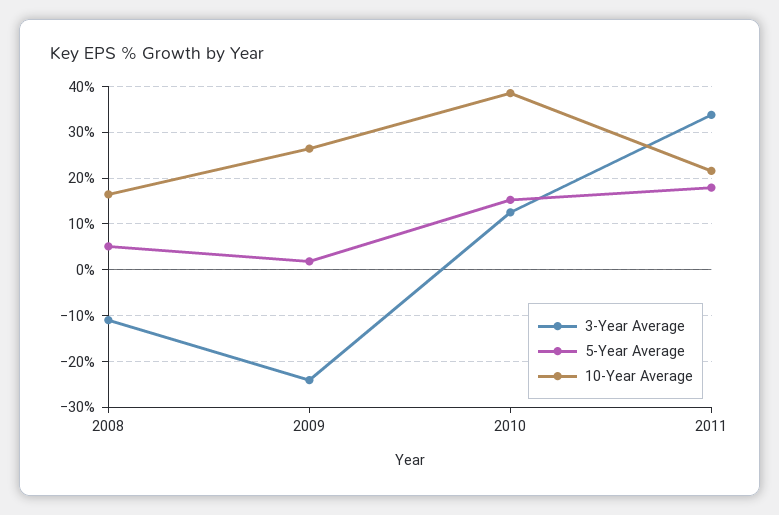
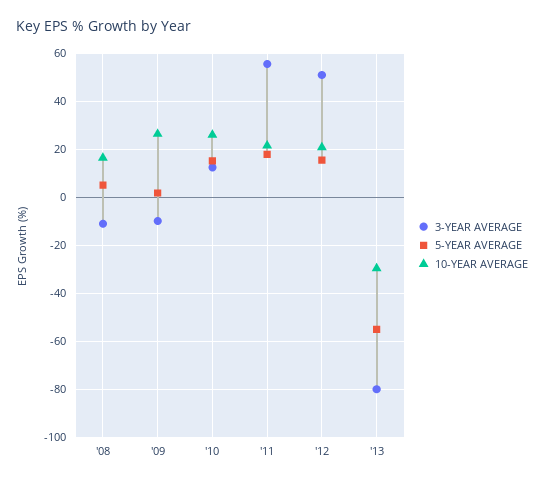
3-Year Average, 2009: -24 -> -10
10-Year Average, 2010: 38 -> 25
3-Year Average, 2011: 34 -> 55
3-Year Average, '12: none -> 50
5-Year Average, '12: none -> 15
10-Year Average, '12: none -> 20
3-Year Average, '13: none -> -80
5-Year Average, '13: none -> -55
10-Year Average, '13: none -> -30

